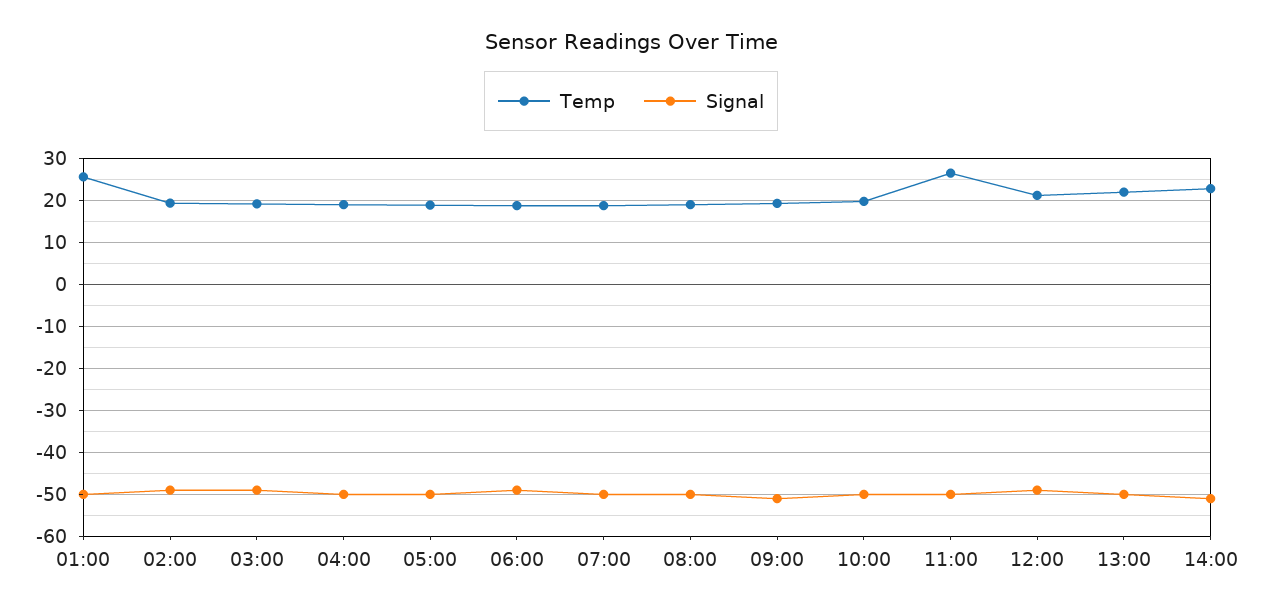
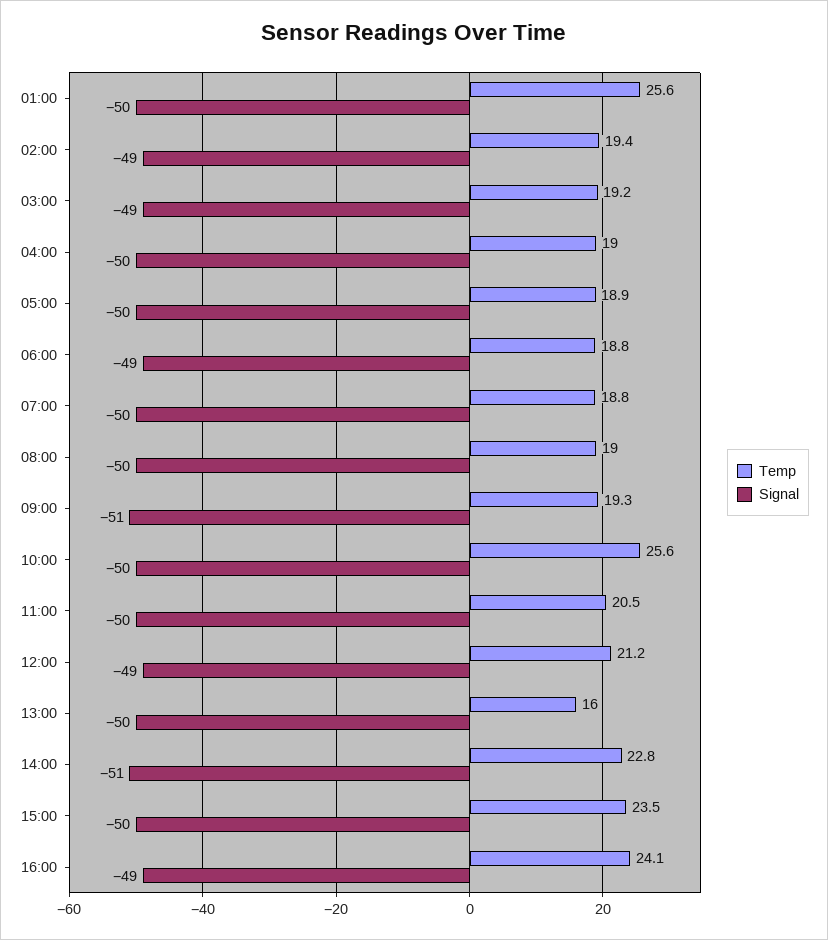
Temp, 10:00: 20 -> 25.6
Temp, 11:00: 26 -> 20.5
Temp, 13:00: 22 -> 16
Temp, 15:00: none -> 23.5
Signal, 15:00: none -> -50
Temp, 16:00: none -> 24.1
Signal, 16:00: none -> -49

